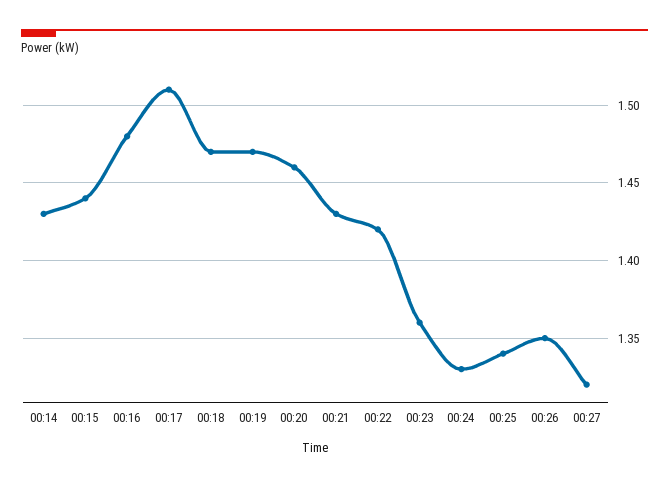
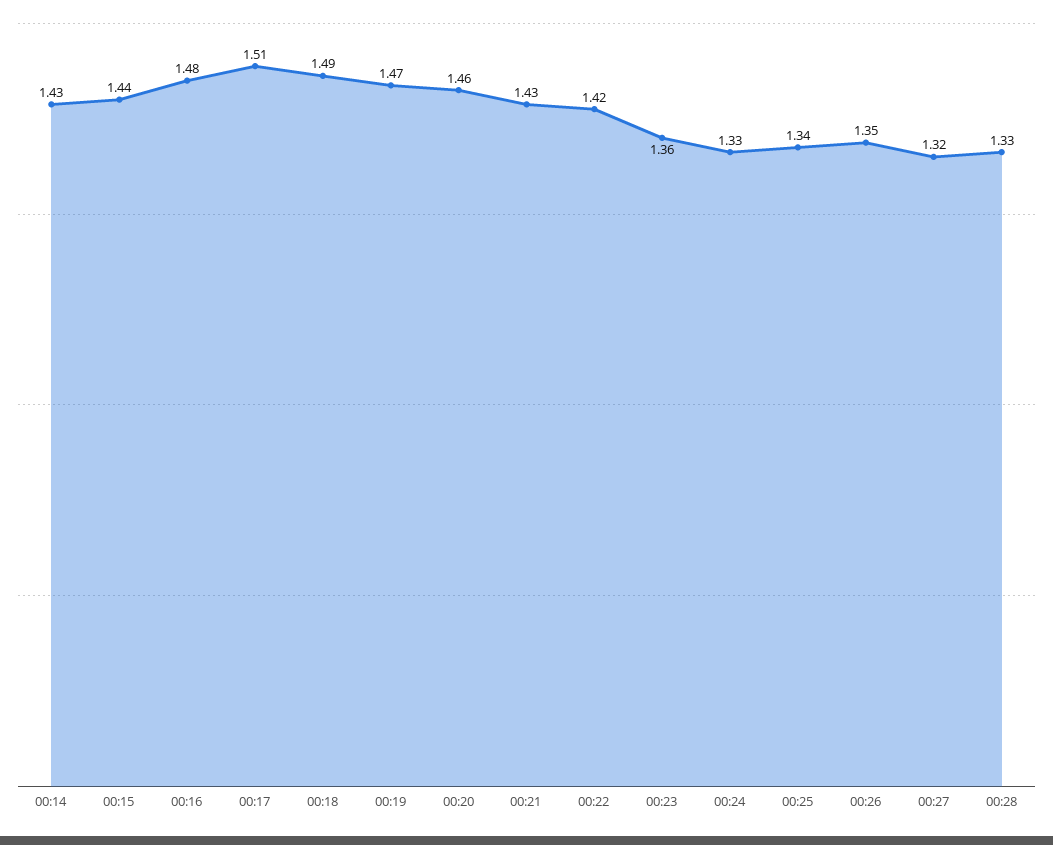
00:18: 1.47 -> 1.49
00:28: none -> 1.33

